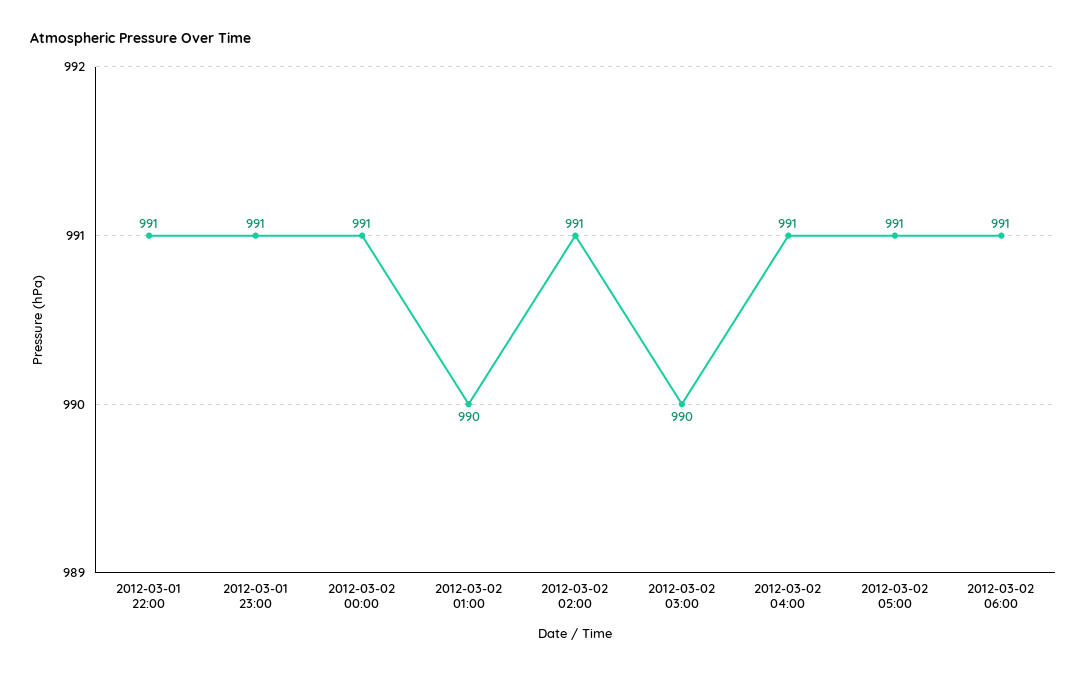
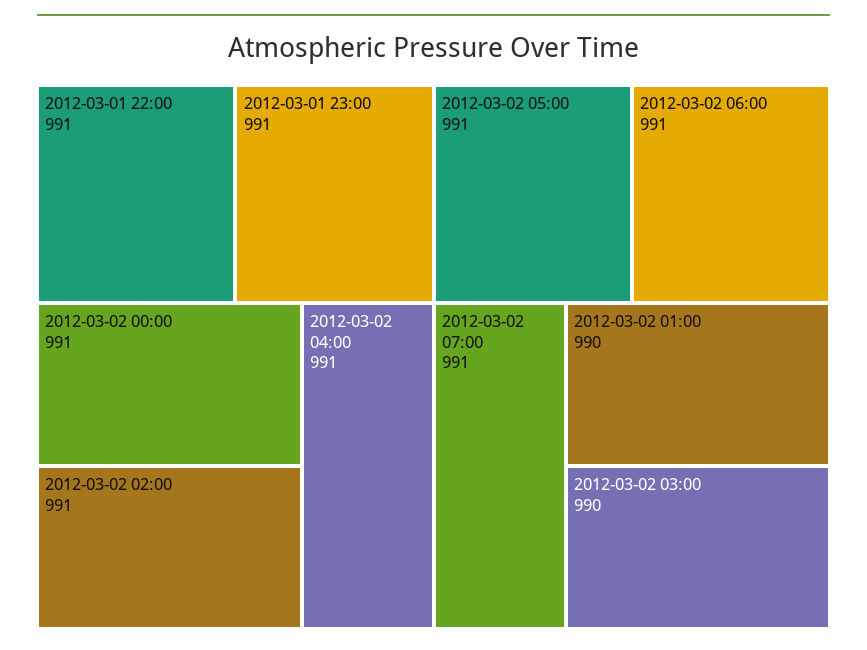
2012-03-02 07:00: none -> 991

